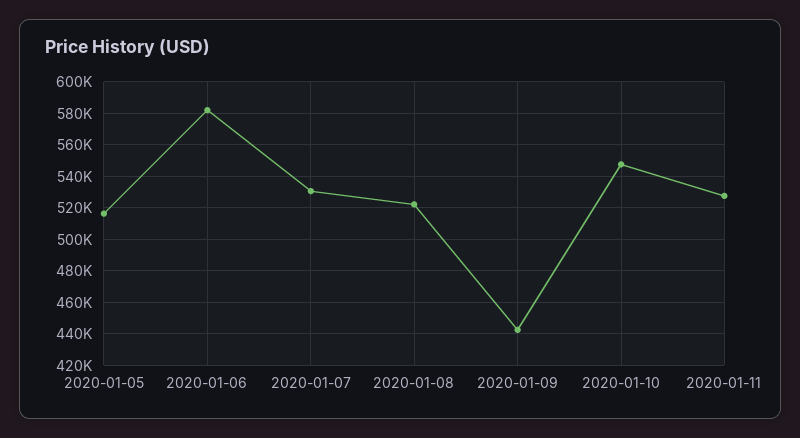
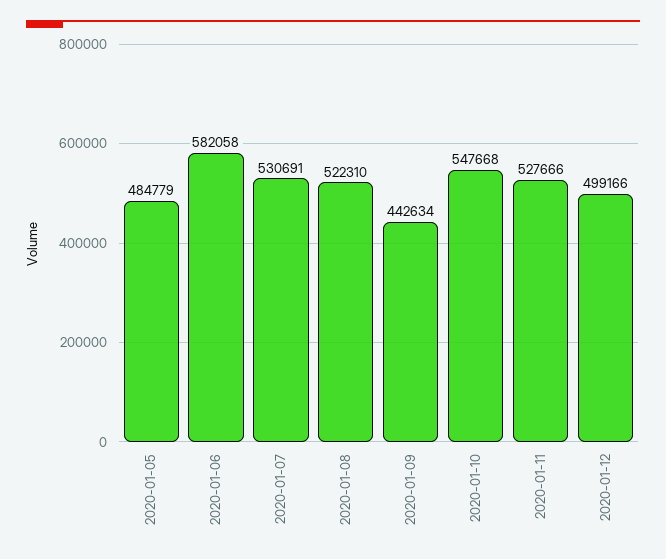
2020-01-05: 515000 -> 484779
2020-01-12: none -> 499166

